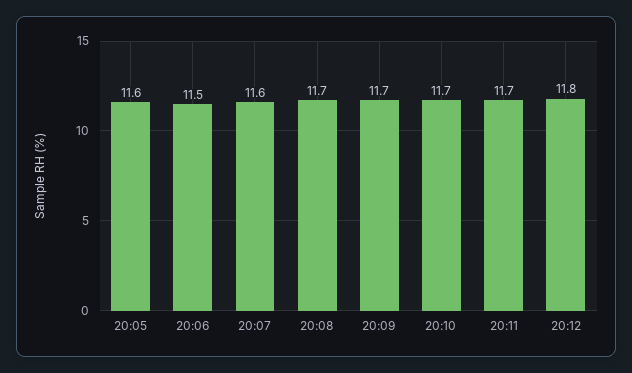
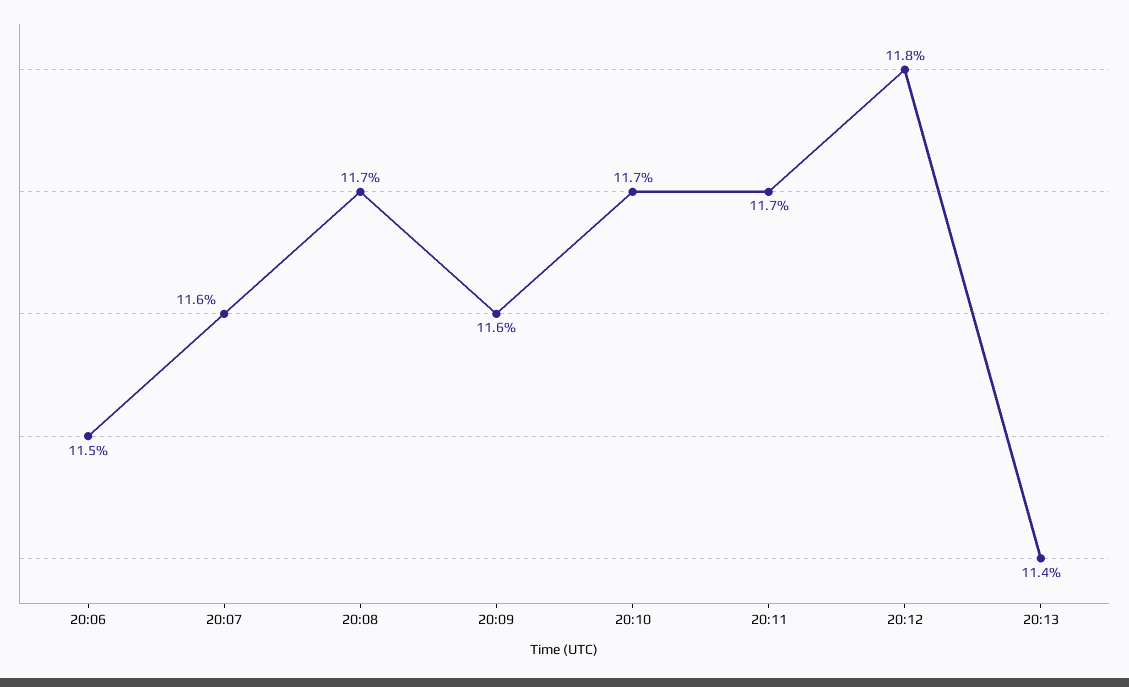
20:05: 11.6 -> none
20:09: 11.7 -> 11.6
20:13: none -> 11.4

